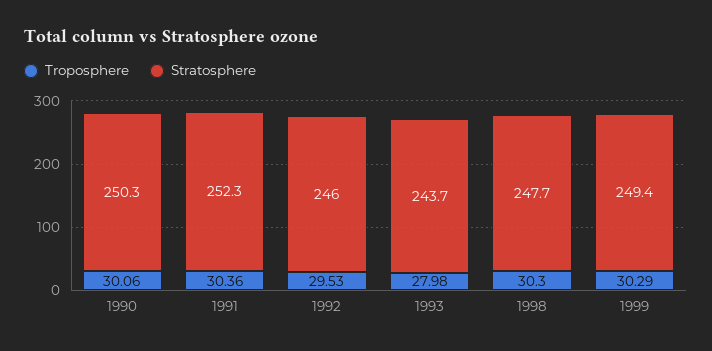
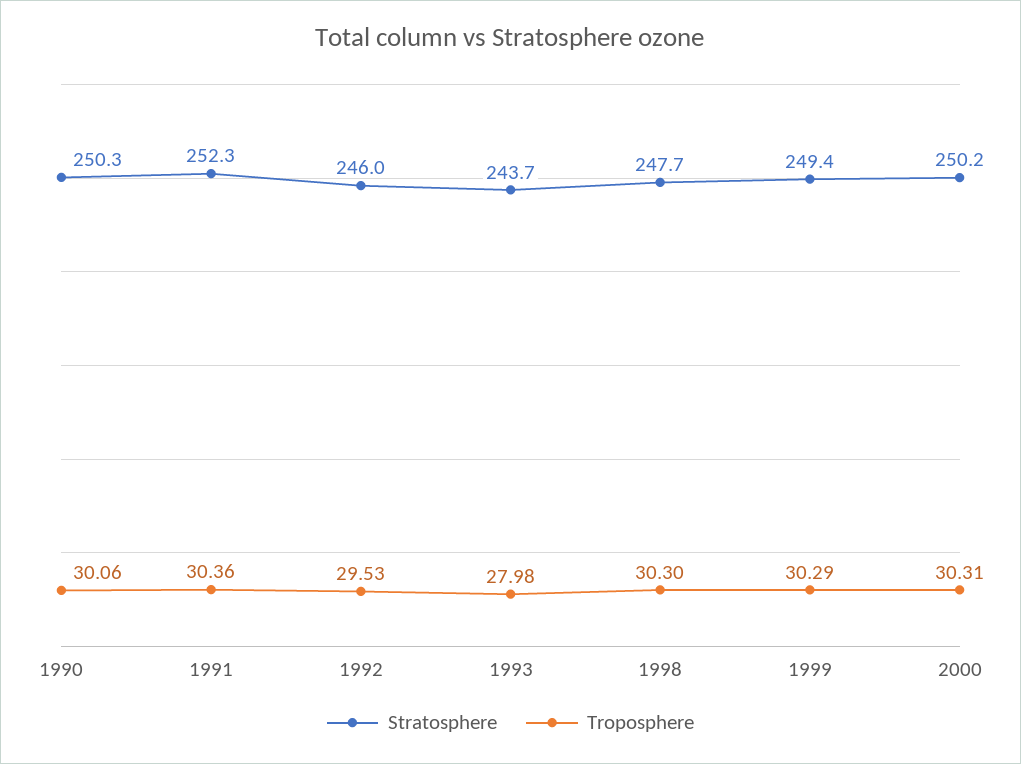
Stratosphere, 2000: none -> 250.2
Troposphere, 2000: none -> 30.31

